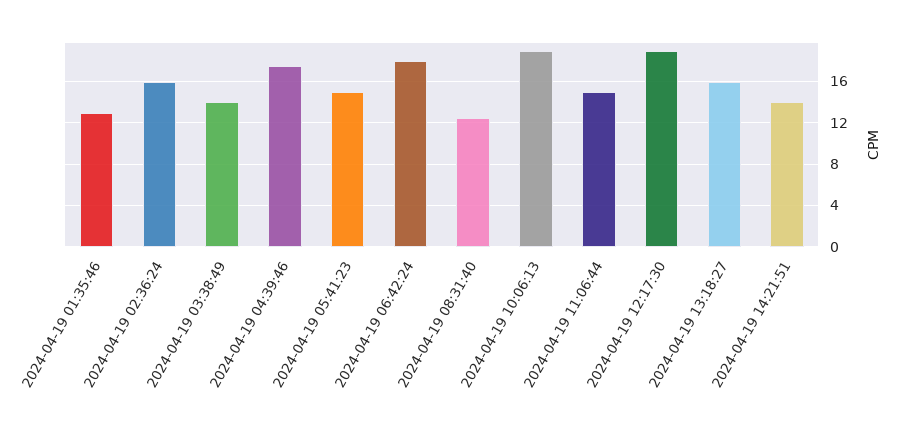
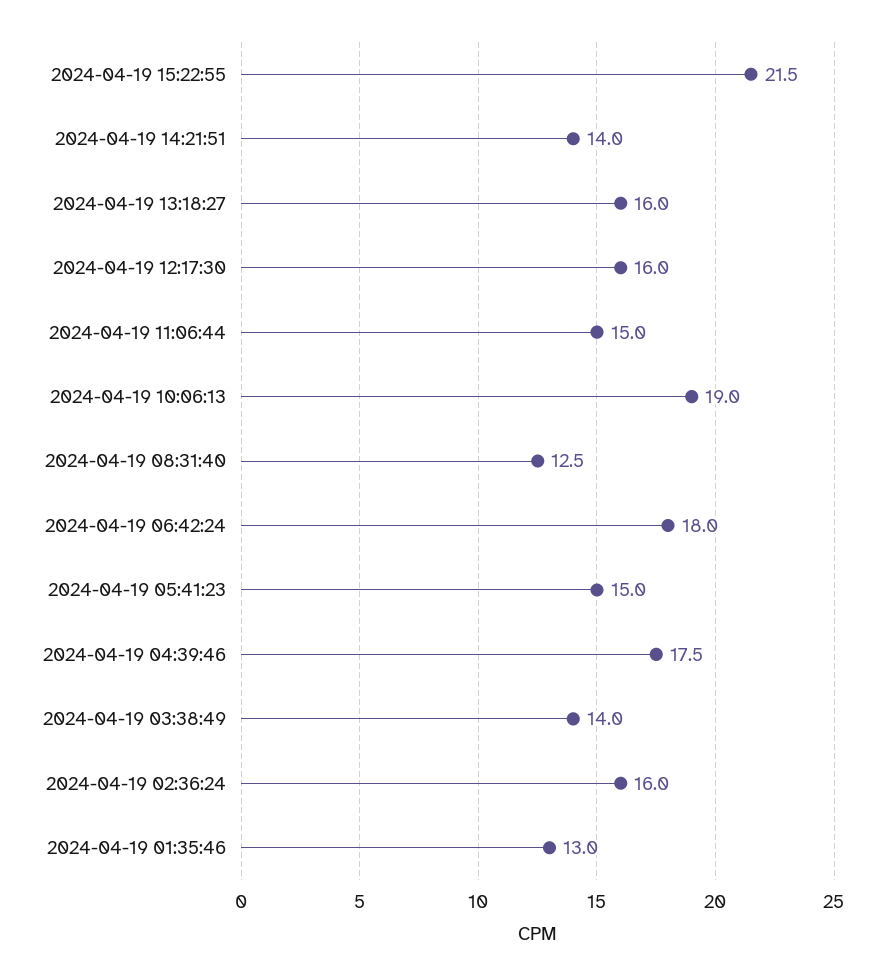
2024-04-19 12:17:30: 19 -> 16
2024-04-19 15:22:55: none -> 21.5

